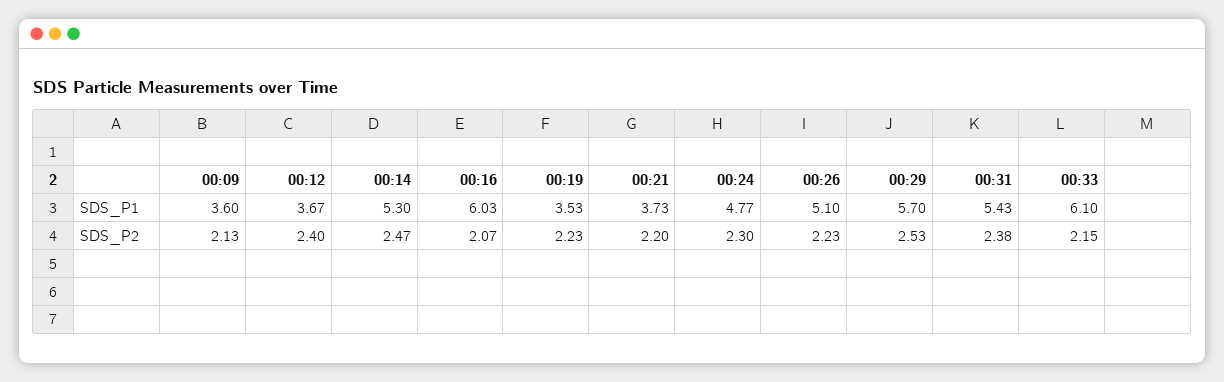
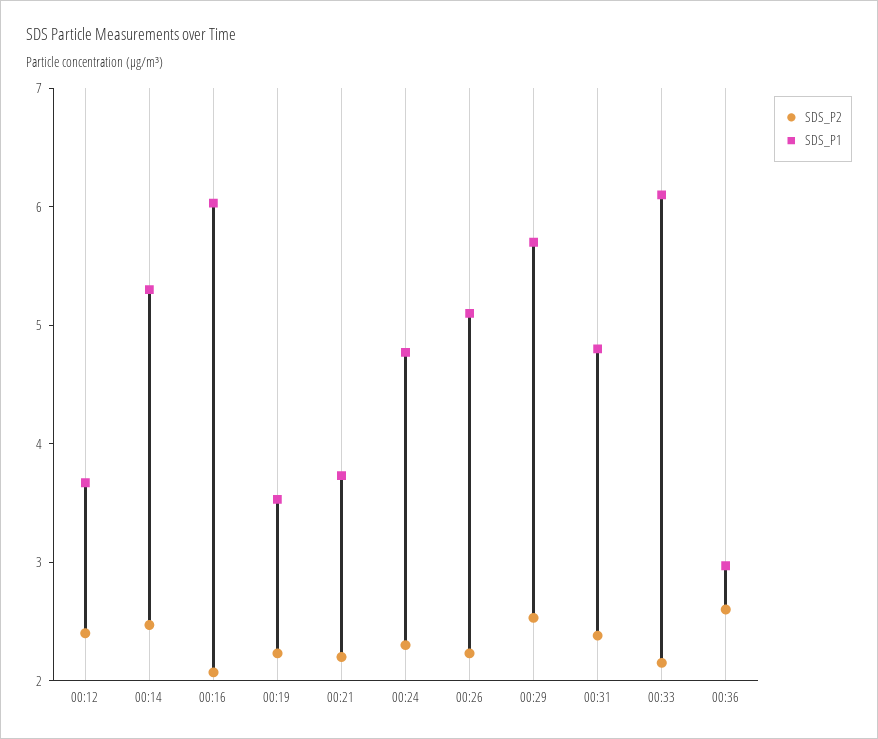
SDS_P1, 00:09: 3.6 -> none
SDS_P1, 00:31: 5.43 -> 4.8
SDS_P2, 00:09: 2.13 -> none
SDS_P2, 00:36: none -> 2.6
SDS_P1, 00:36: none -> 3

